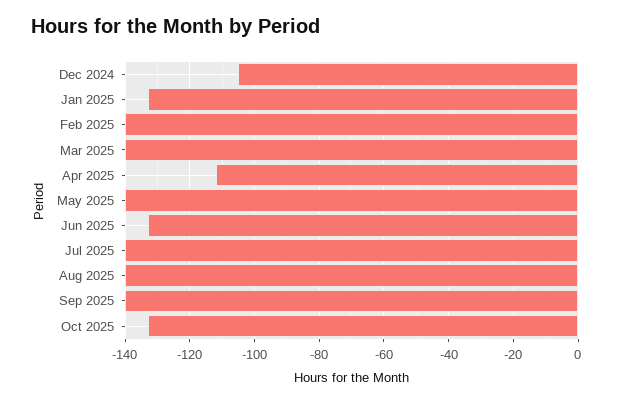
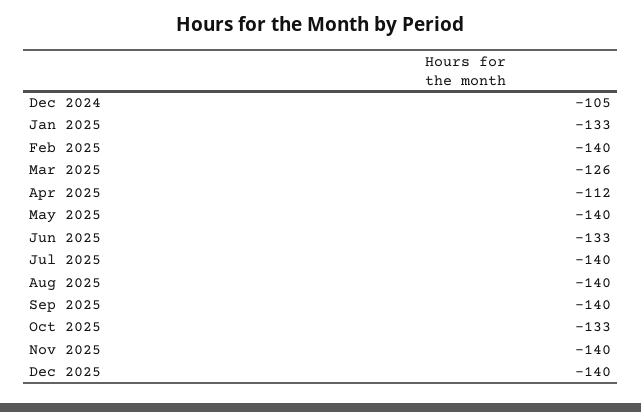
Mar 2025: -140 -> -126
Nov 2025: none -> -140
Dec 2025: none -> -140

